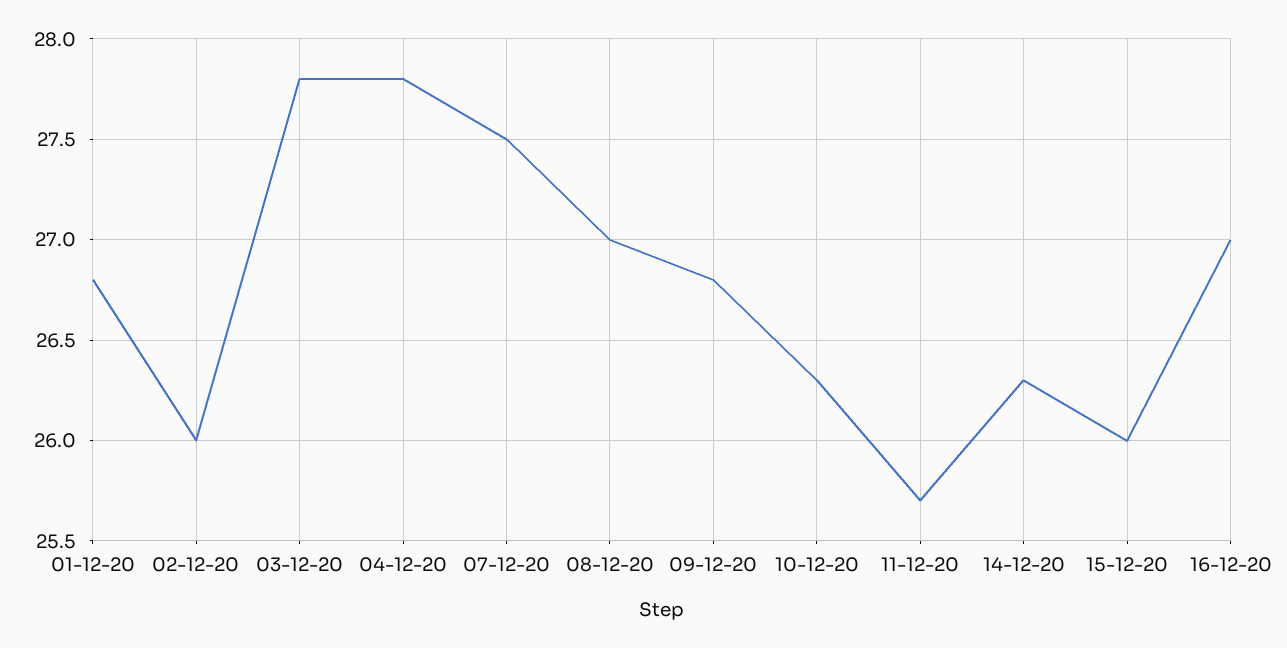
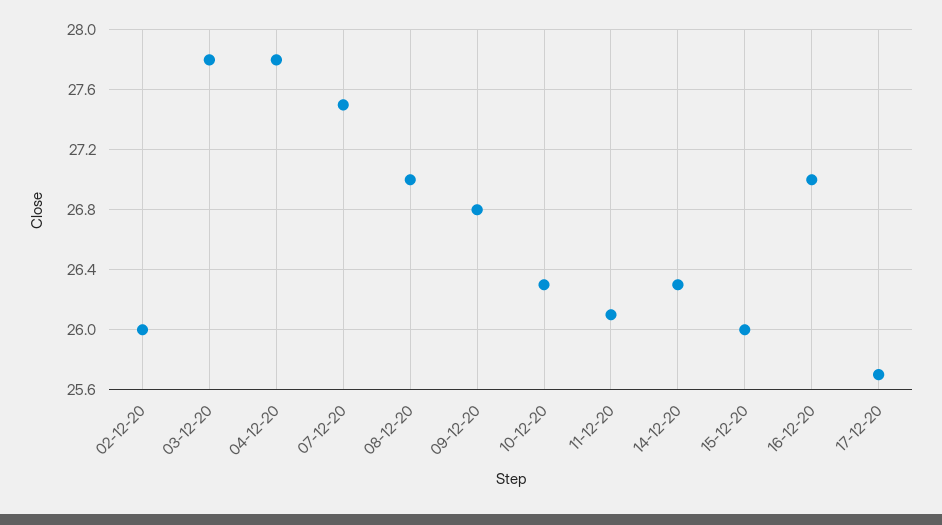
01-12-20: 26.8 -> none
11-12-20: 25.7 -> 26.1
17-12-20: none -> 25.7

